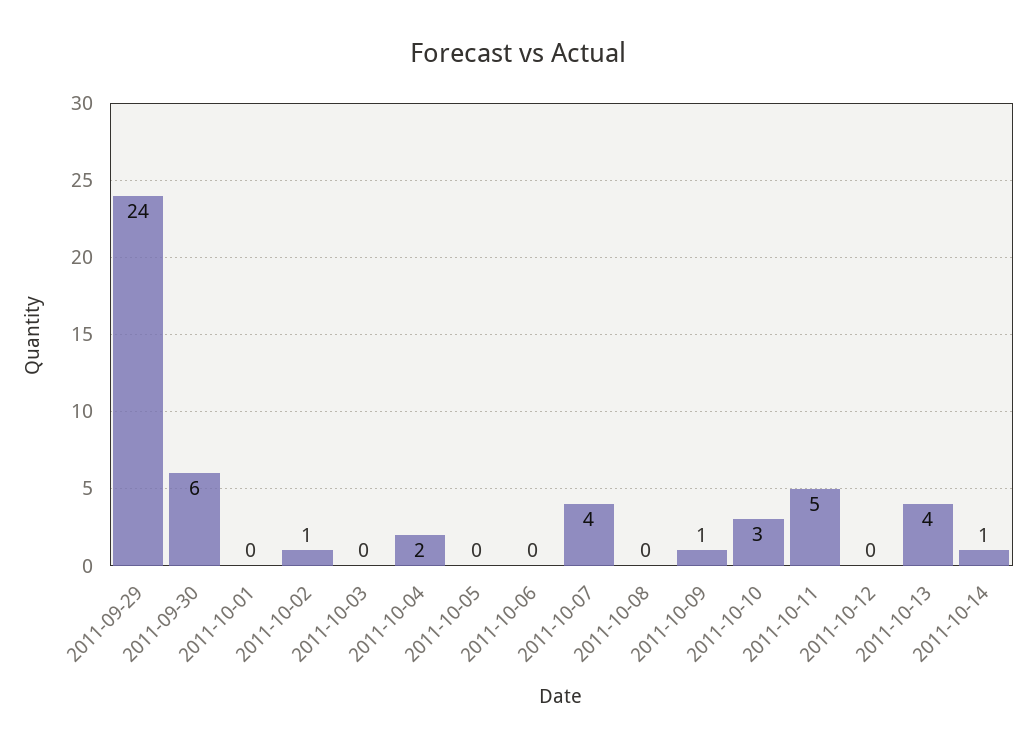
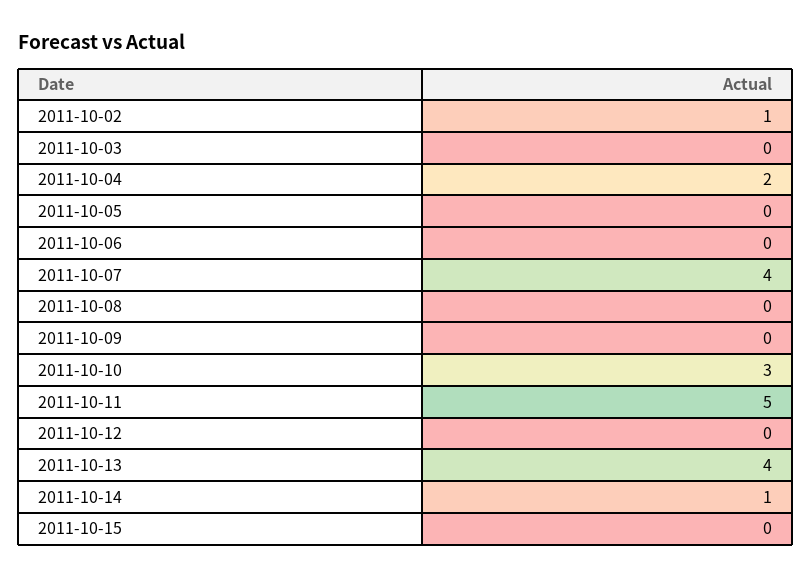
2011-09-29: 24 -> none
2011-09-30: 6 -> none
2011-10-01: 0 -> none
2011-10-09: 1 -> 0
2011-10-15: none -> 0

